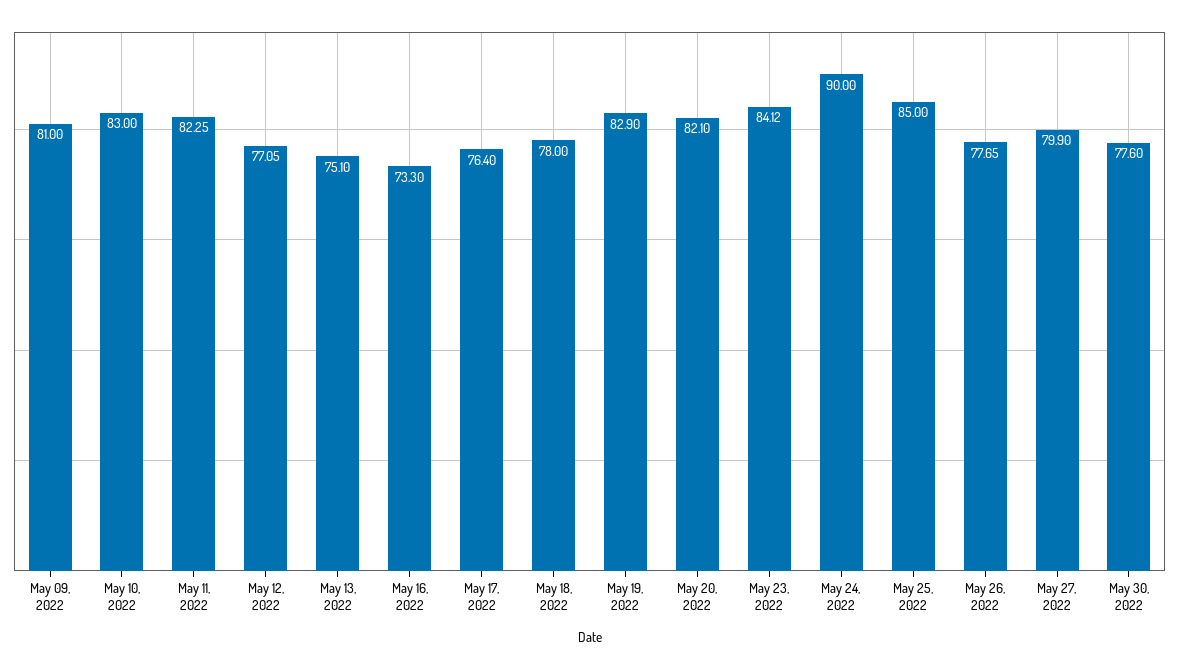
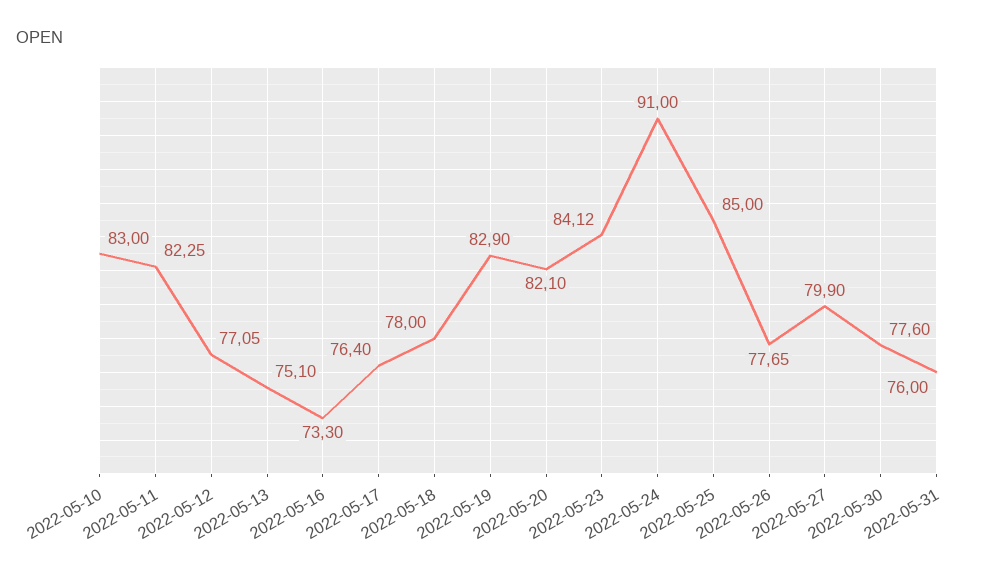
May 09, 2022: 81 -> none
May 24, 2022: 90 -> 91
2022-05-31: none -> 76

